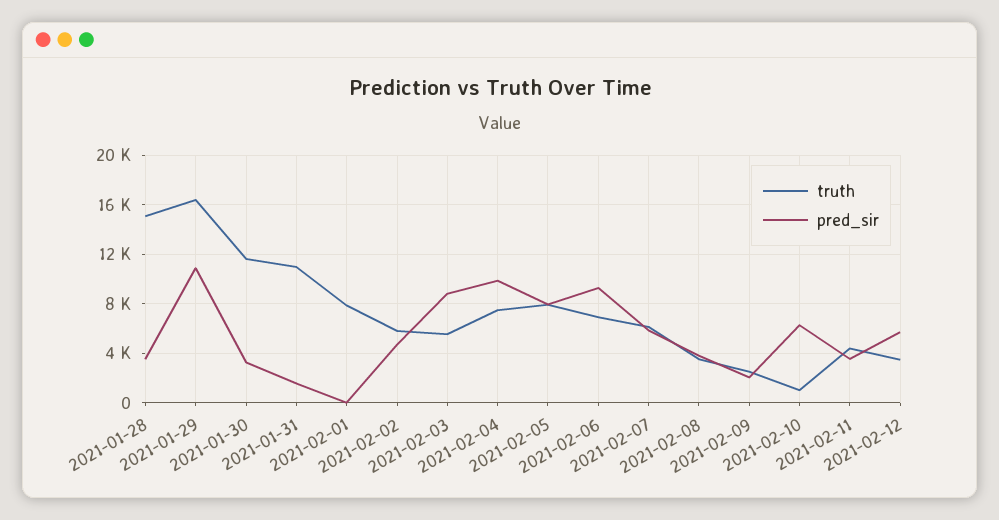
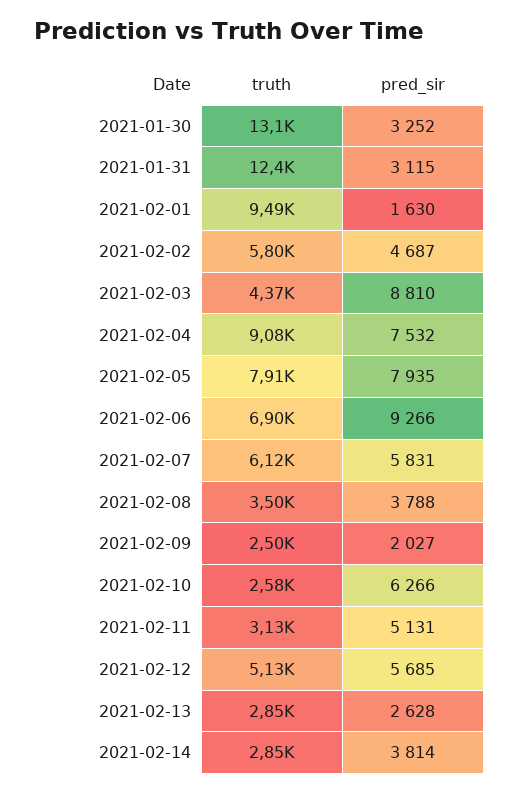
truth, 2021-01-28: 15000 -> none
pred_sir, 2021-01-28: 3500 -> none
truth, 2021-01-29: 16500 -> none
pred_sir, 2021-01-29: 11000 -> none
truth, 2021-01-30: 11500 -> 13100
truth, 2021-01-31: 11000 -> 12400
pred_sir, 2021-01-31: 1500 -> 3115
truth, 2021-02-01: 8000 -> 9490
pred_sir, 2021-02-01: 0 -> 1630
truth, 2021-02-03: 5500 -> 4370
truth, 2021-02-04: 7500 -> 9080
pred_sir, 2021-02-04: 10000 -> 7532
truth, 2021-02-10: 1000 -> 2580
truth, 2021-02-11: 4500 -> 3130
pred_sir, 2021-02-11: 3500 -> 5131
truth, 2021-02-12: 3500 -> 5130
truth, 2021-02-13: none -> 2850
pred_sir, 2021-02-13: none -> 2628
truth, 2021-02-14: none -> 2850
pred_sir, 2021-02-14: none -> 3814

